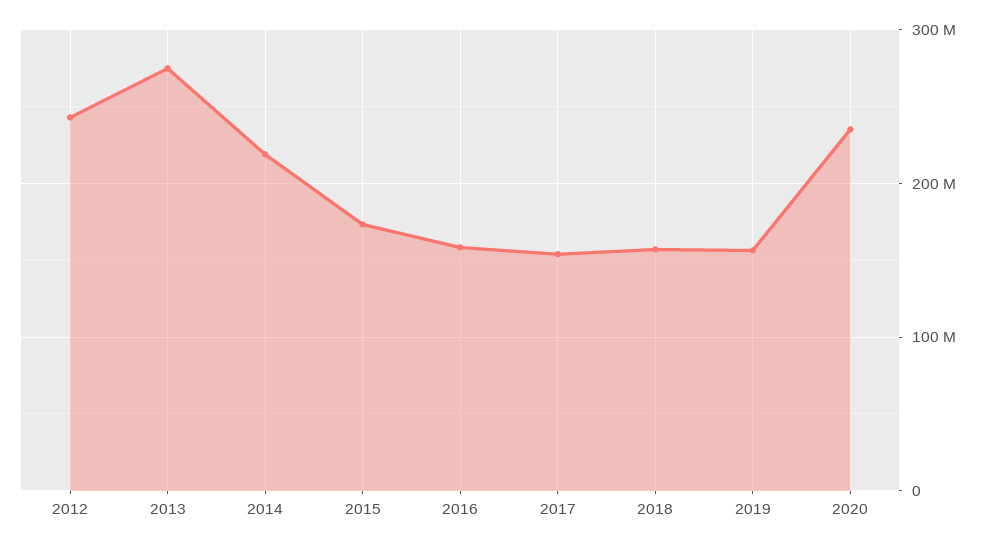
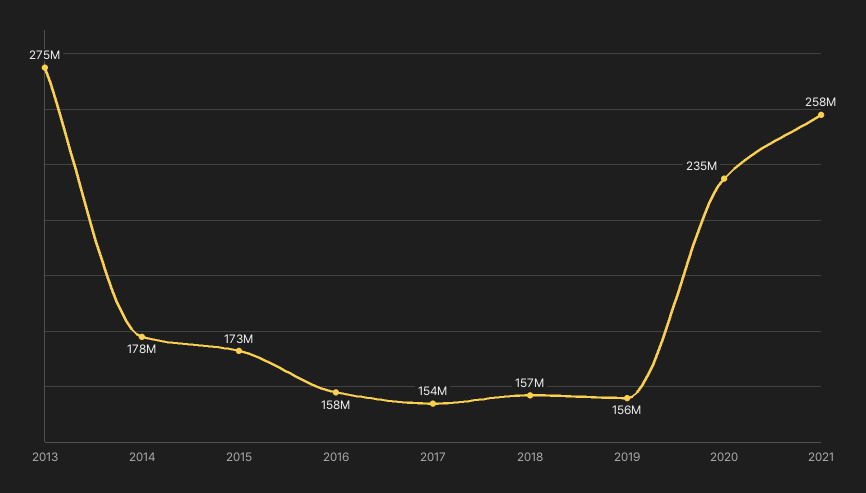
2012: 240000000 -> none
2014: 220000000 -> 178000000
2021: none -> 258000000

